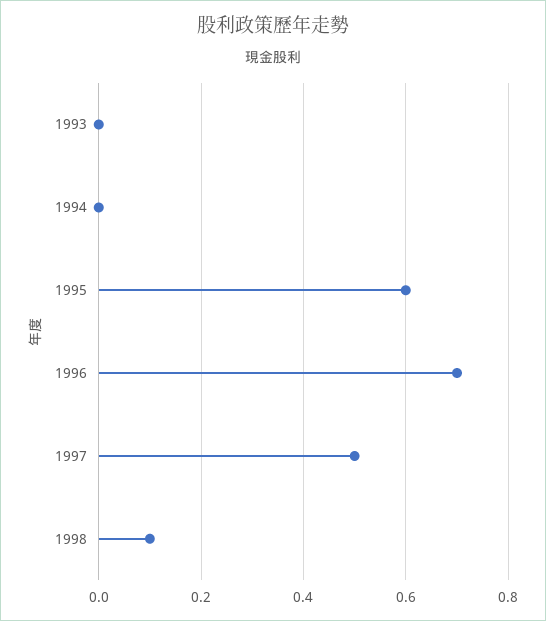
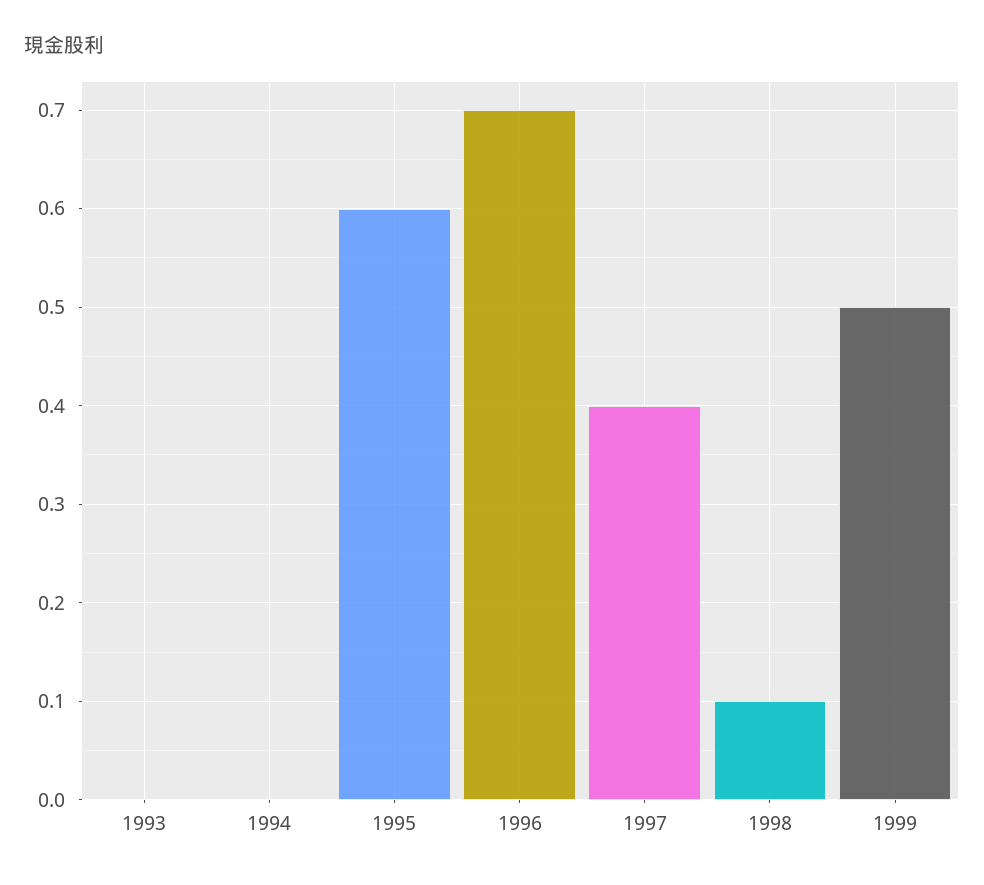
1997: 0.5 -> 0.4
1999: none -> 0.5

